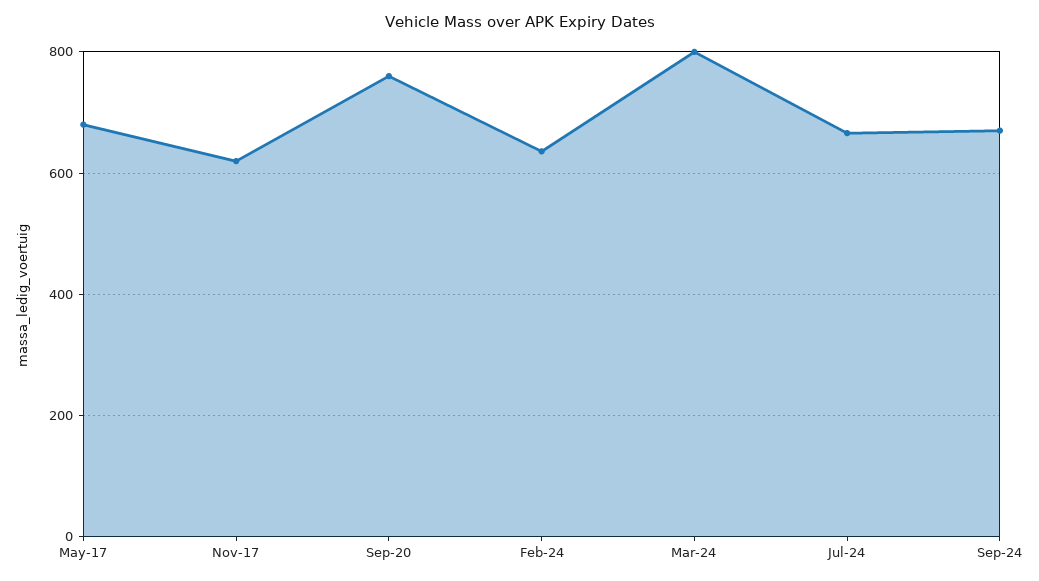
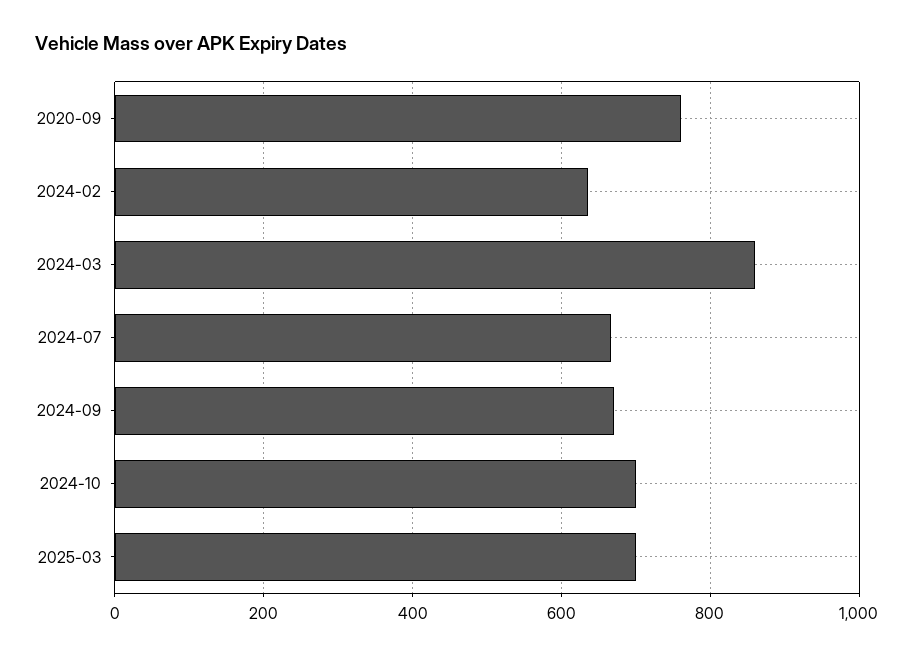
May-17: 680 -> none
Nov-17: 620 -> none
Mar-24: 800 -> 860
2024-10: none -> 700
2025-03: none -> 700

